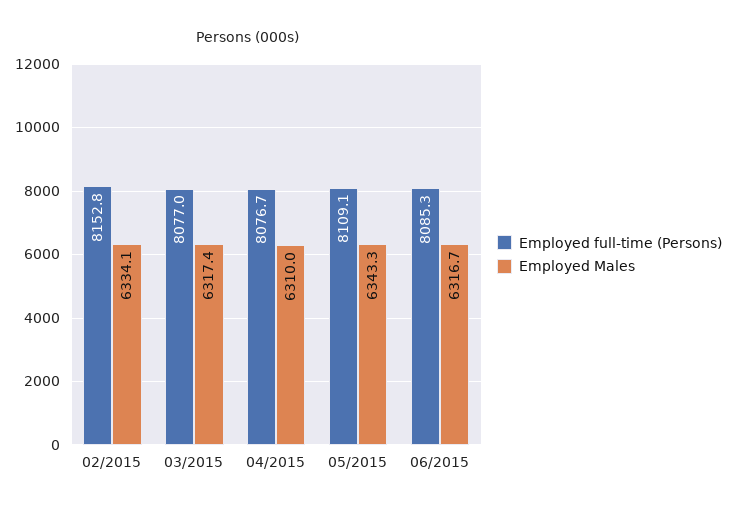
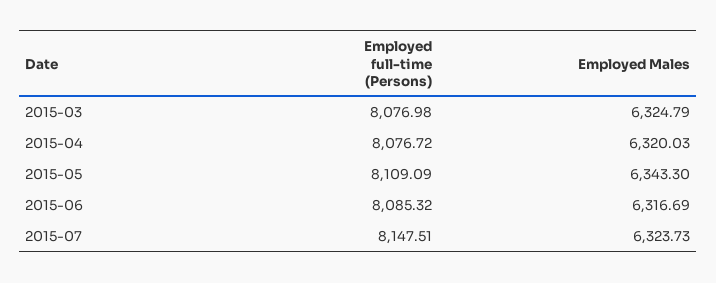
Employed full-time (Persons), 02/2015: 8152.8 -> none
Employed Males, 02/2015: 6334.1 -> none
Employed Males, 03/2015: 6317.4 -> 6324.79
Employed Males, 04/2015: 6310 -> 6320.03
Employed full-time (Persons), 2015-07: none -> 8147.51
Employed Males, 2015-07: none -> 6323.73

